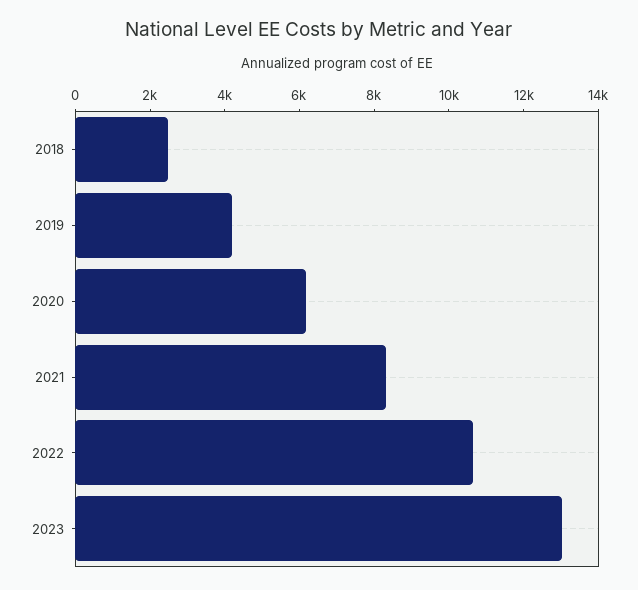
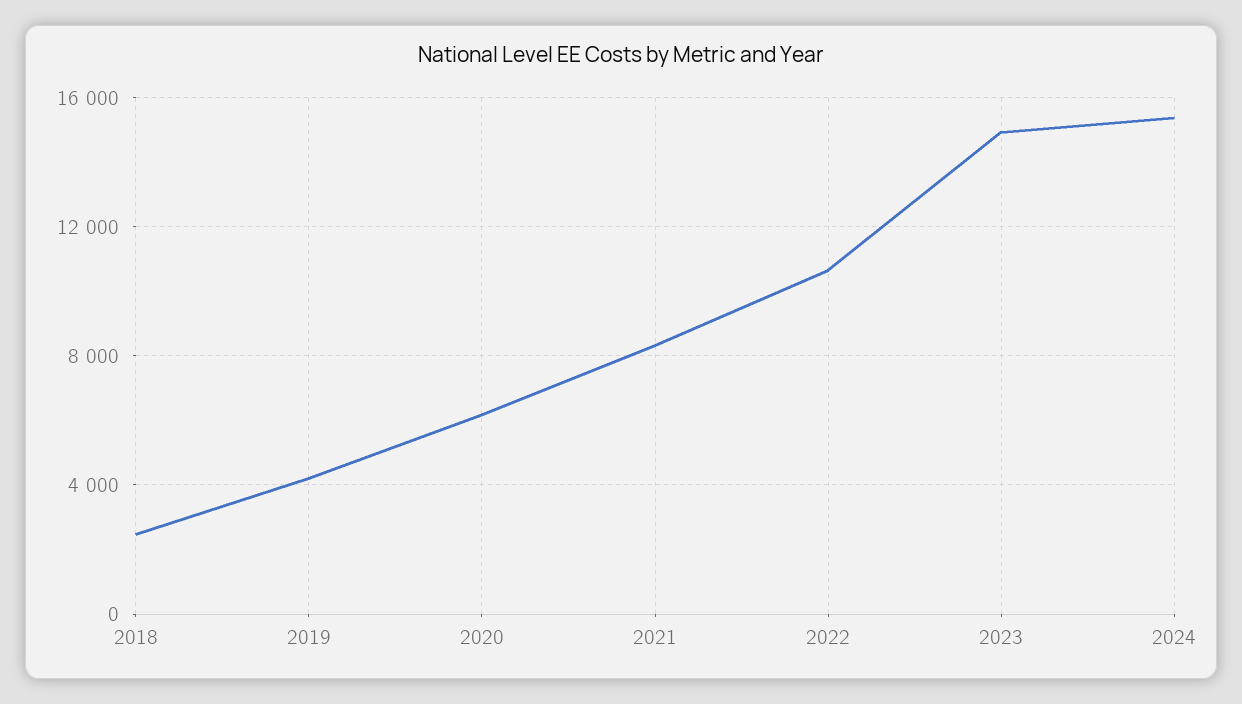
2023: 13000 -> 15000
2024: none -> 15500

